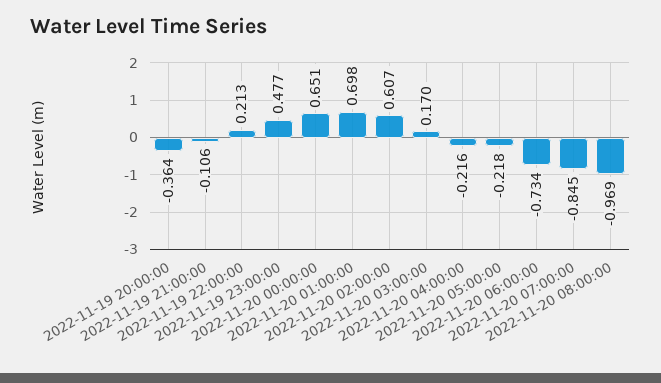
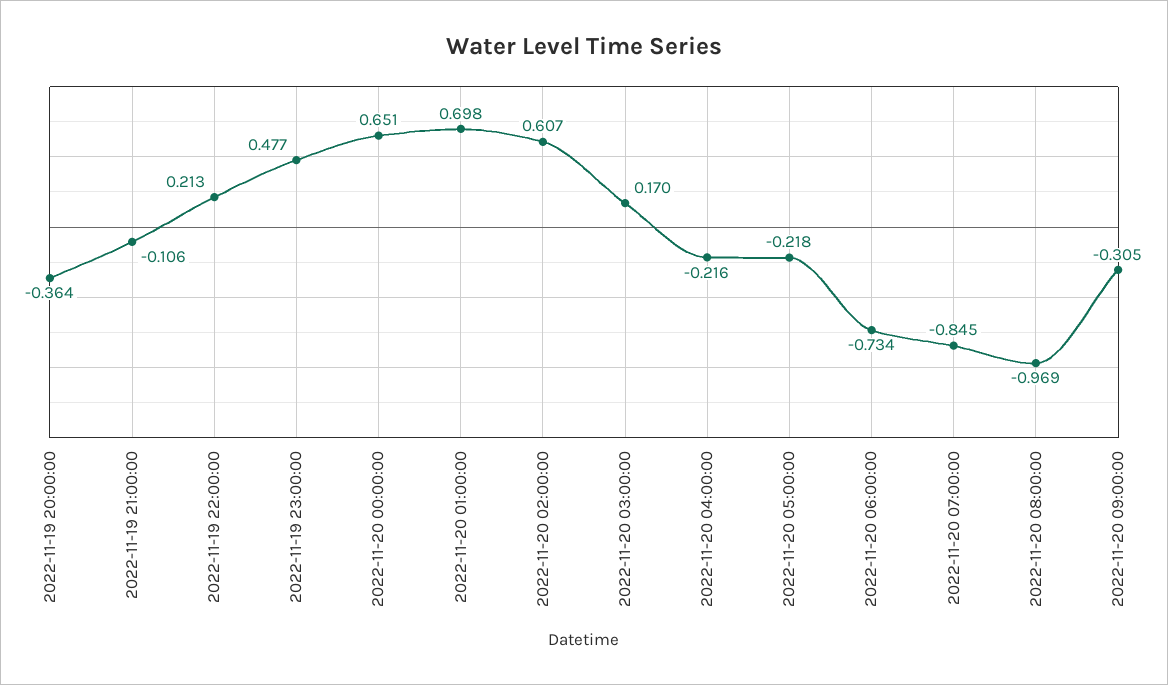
2022-11-20 09:00:00: none -> -0.305

